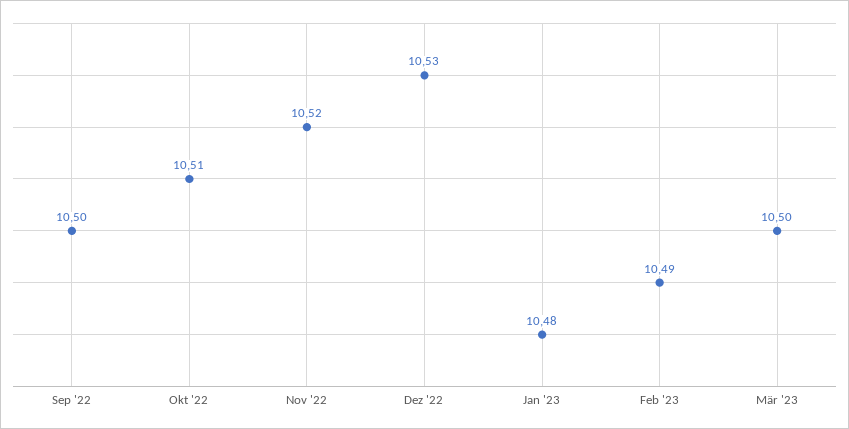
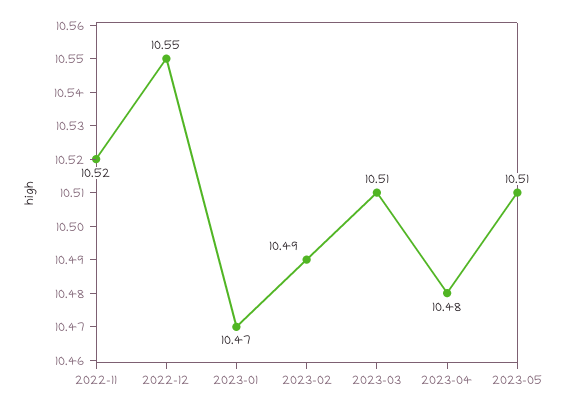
Sep '22: 10.5 -> none
Okt '22: 10.51 -> none
Dez '22: 10.53 -> 10.55
Jan '23: 10.48 -> 10.47
Mär '23: 10.5 -> 10.51
2023-04: none -> 10.48
2023-05: none -> 10.51

